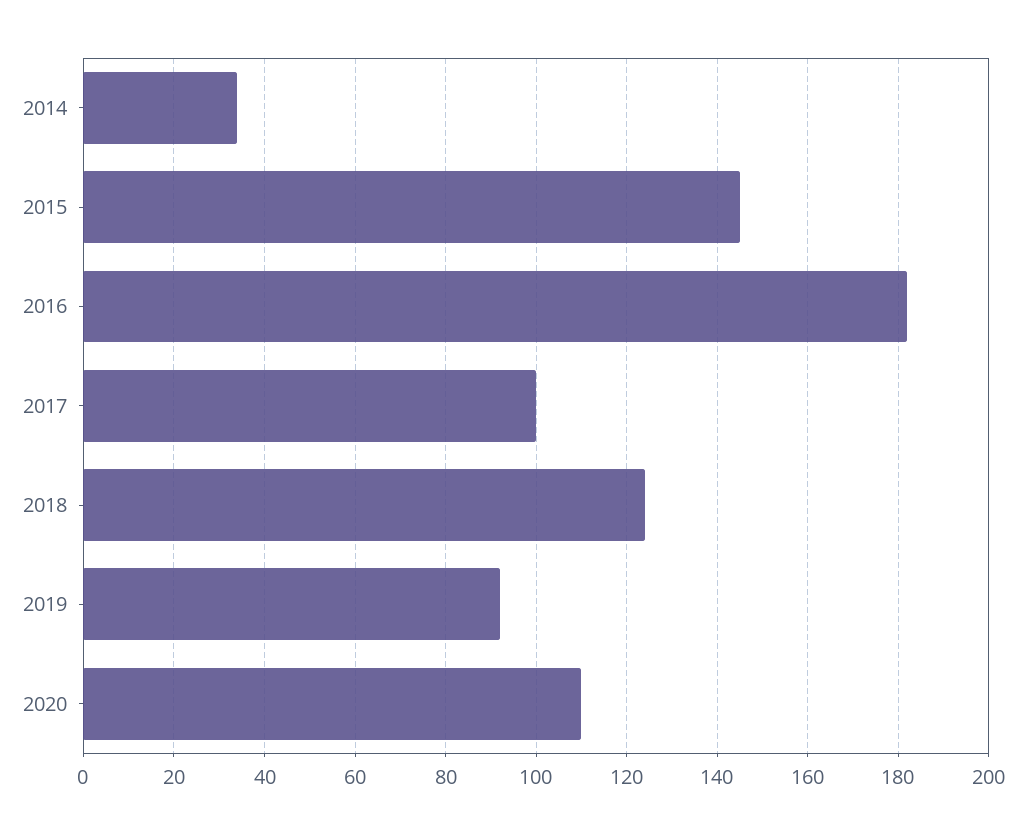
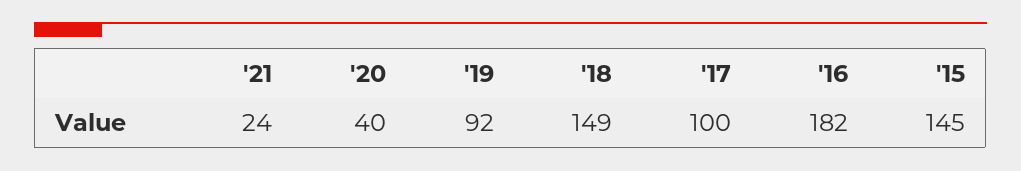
2014: 35 -> none
2018: 125 -> 149
2020: 110 -> 40
'21: none -> 24

